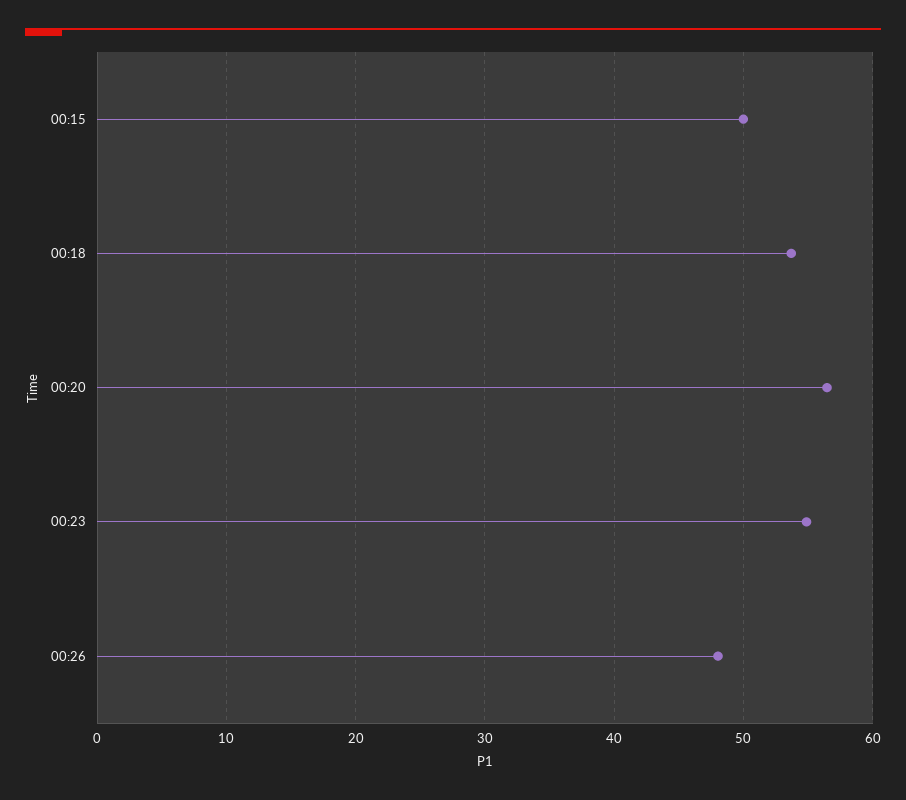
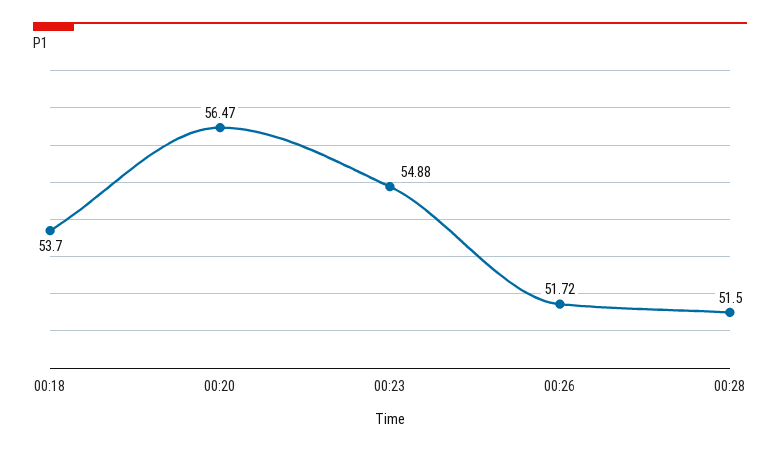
00:15: 50 -> none
00:26: 48 -> 51.72
00:28: none -> 51.5

